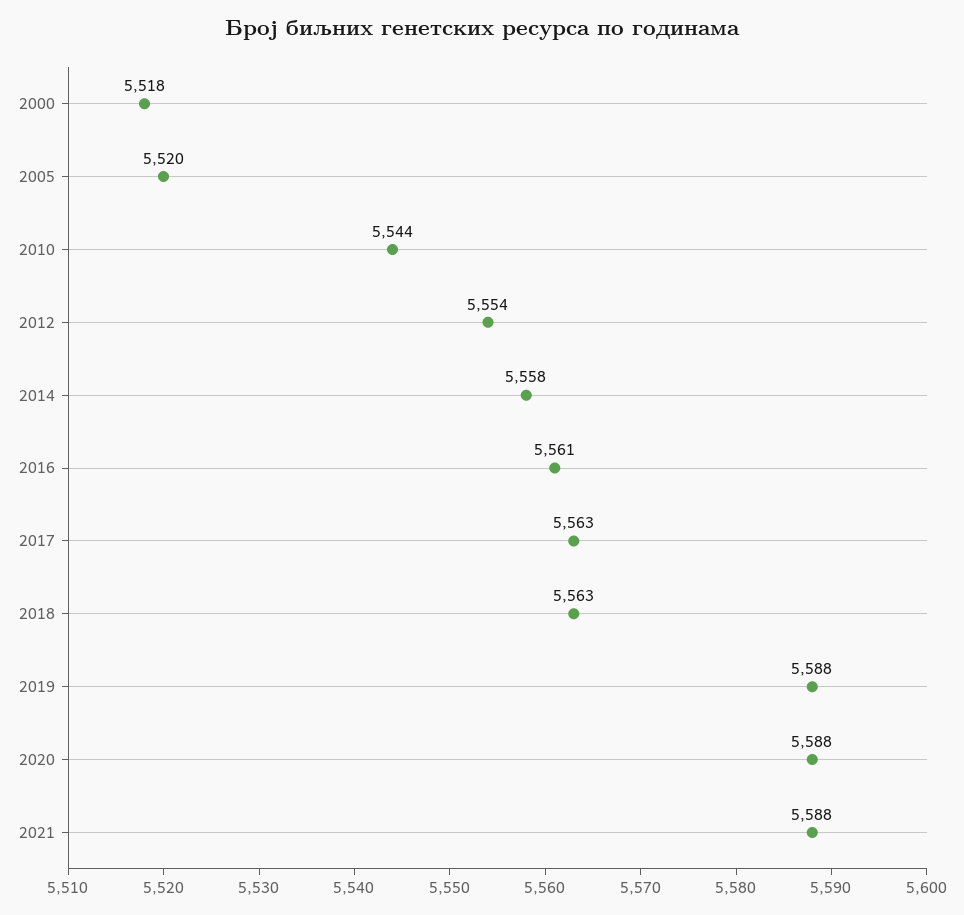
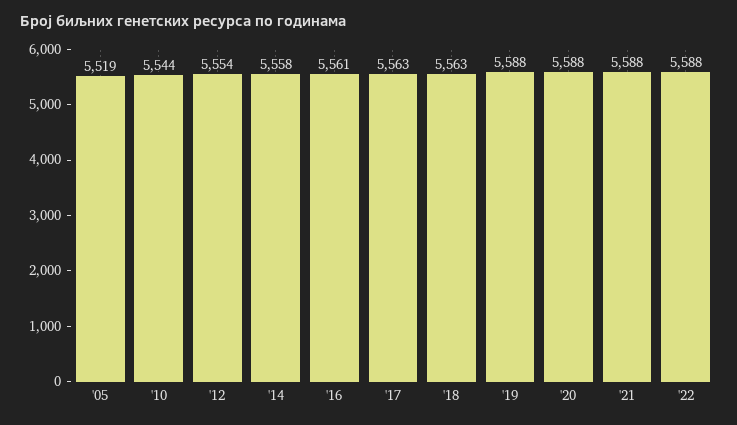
2000: 5518 -> none
2005: 5520 -> 5519
'22: none -> 5588

